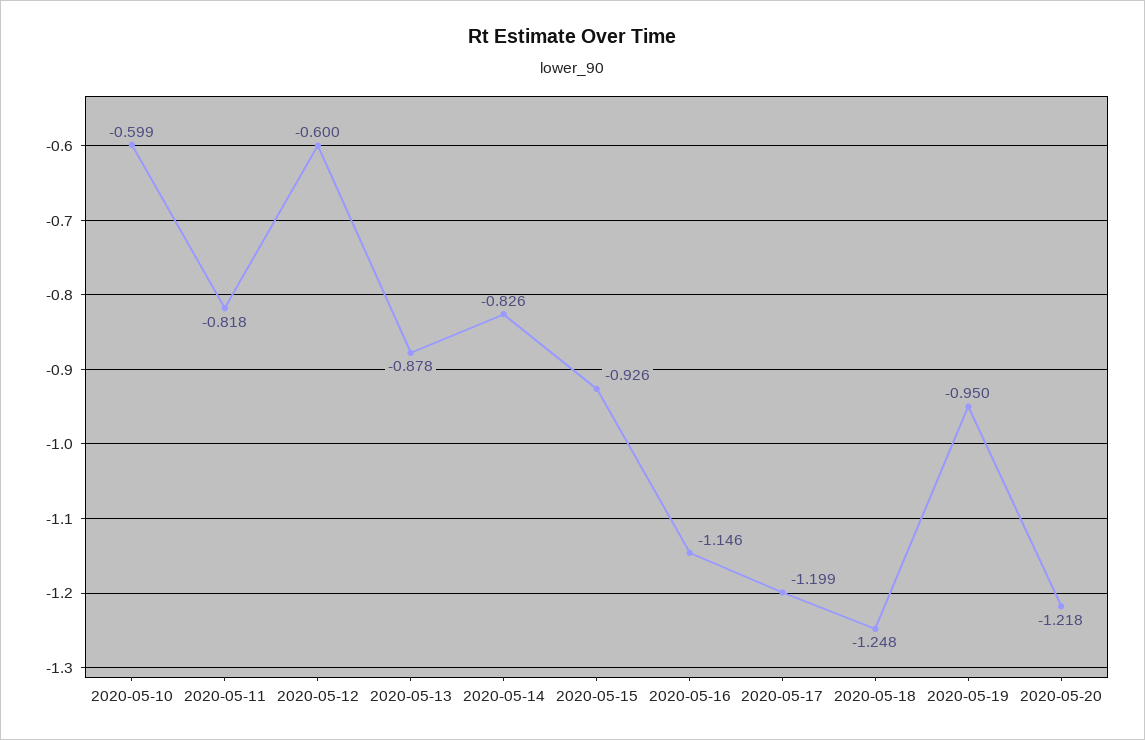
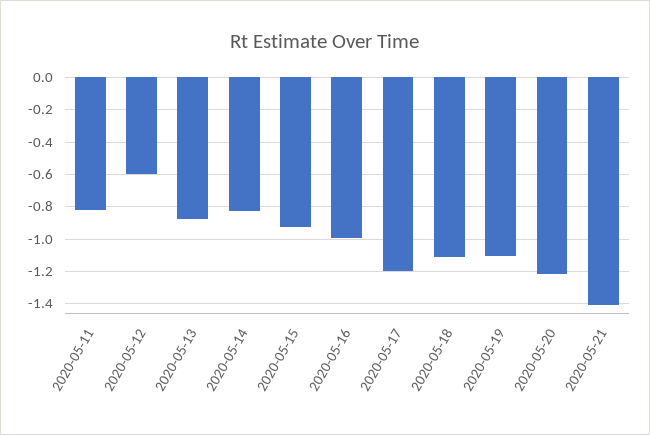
2020-05-10: -0.599 -> none
2020-05-16: -1.146 -> -1
2020-05-18: -1.248 -> -1.1
2020-05-19: -0.95 -> -1.1
2020-05-21: none -> -1.4

